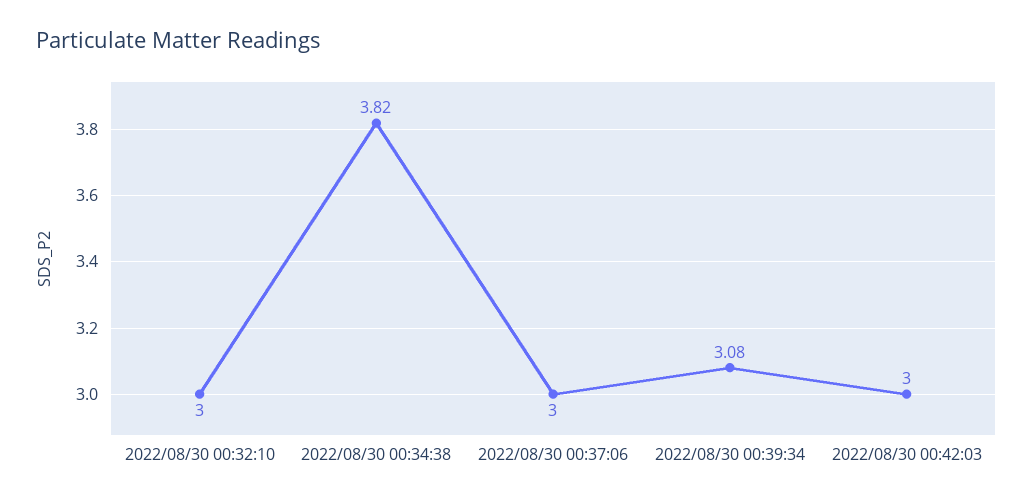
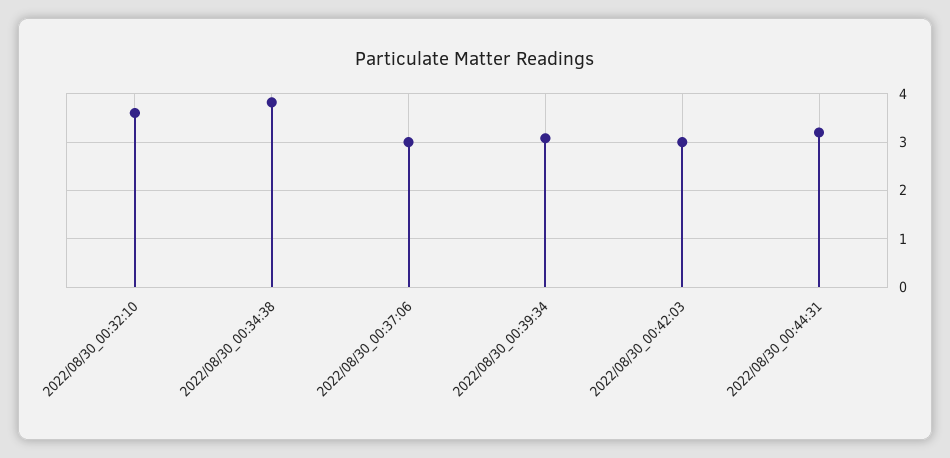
2022/08/30 00:32:10: 3 -> 3.6
2022/08/30_00:44:31: none -> 3.2

